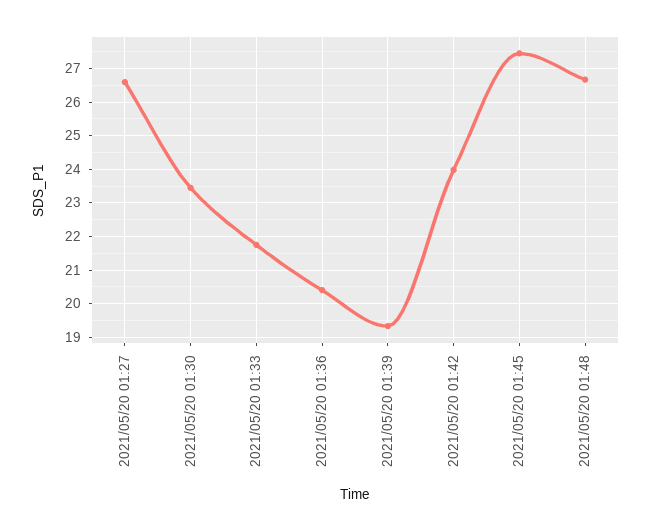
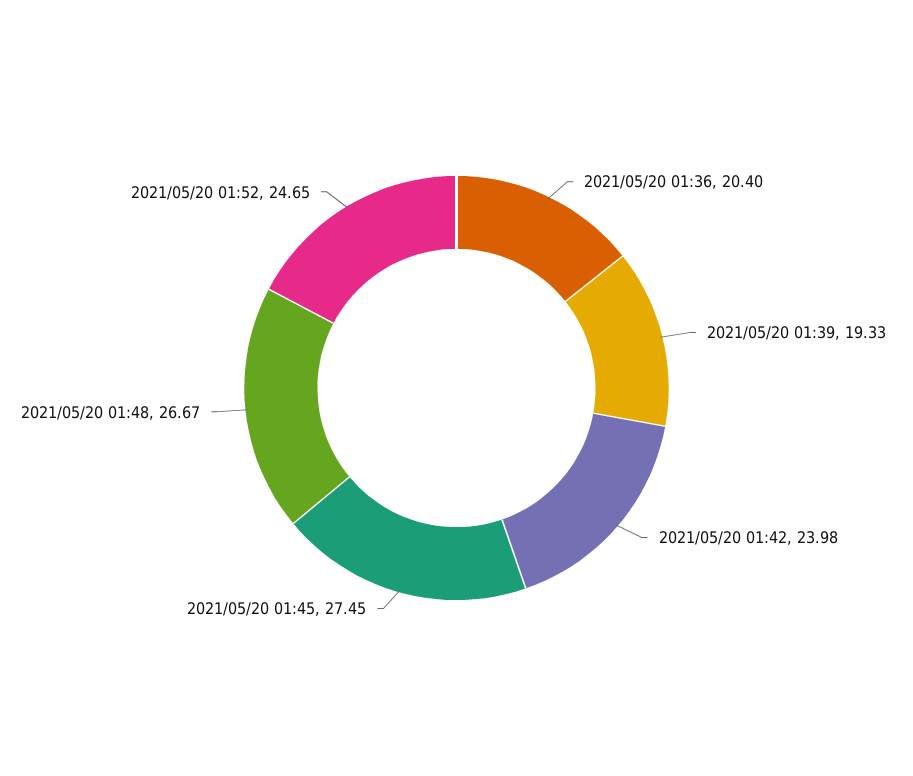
2021/05/20 01:27: 26.6 -> none
2021/05/20 01:30: 23.4 -> none
2021/05/20 01:33: 21.8 -> none
2021/05/20 01:52: none -> 24.65

